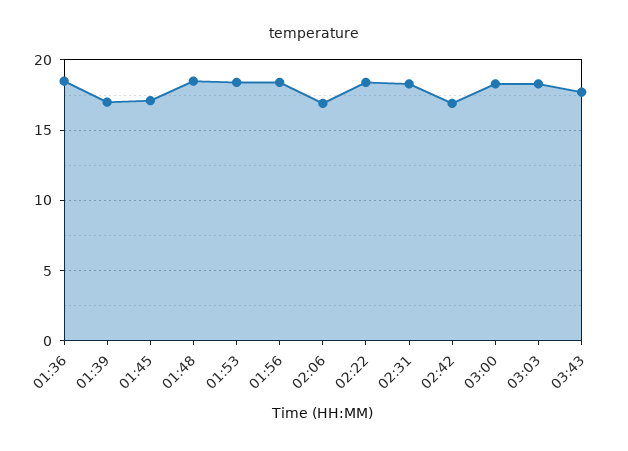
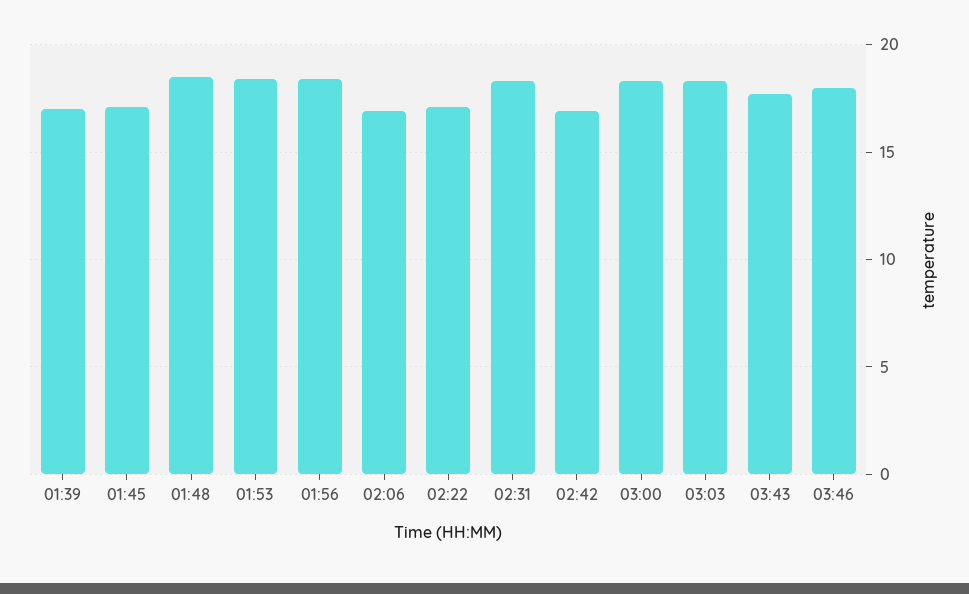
01:36: 18.5 -> none
02:22: 18.5 -> 17
03:46: none -> 18

